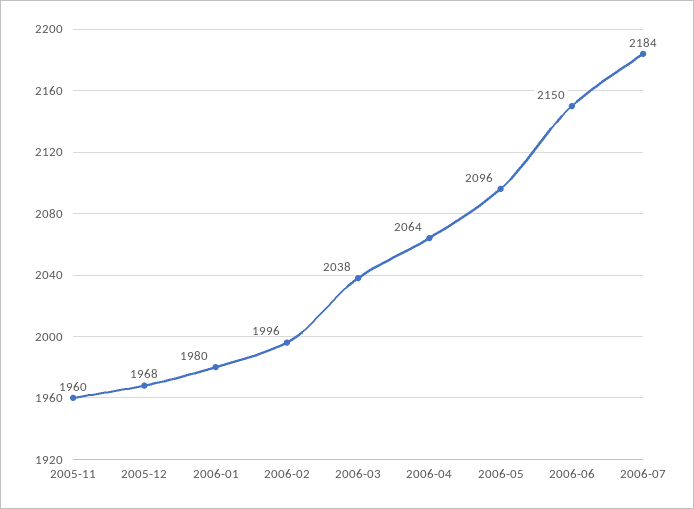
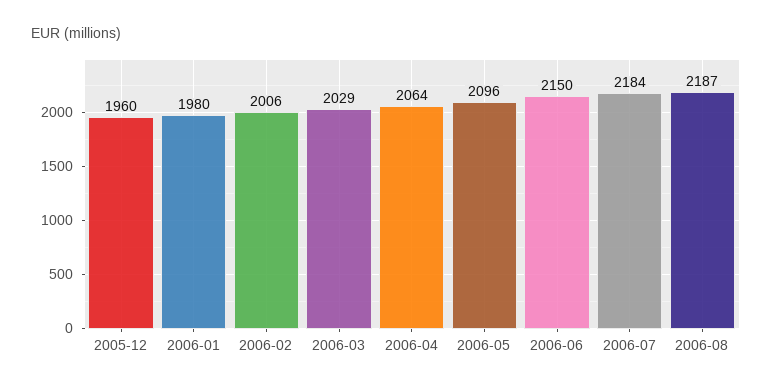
2005-11: 1960 -> none
2005-12: 1968 -> 1960
2006-02: 1996 -> 2006
2006-03: 2038 -> 2029
2006-08: none -> 2187

